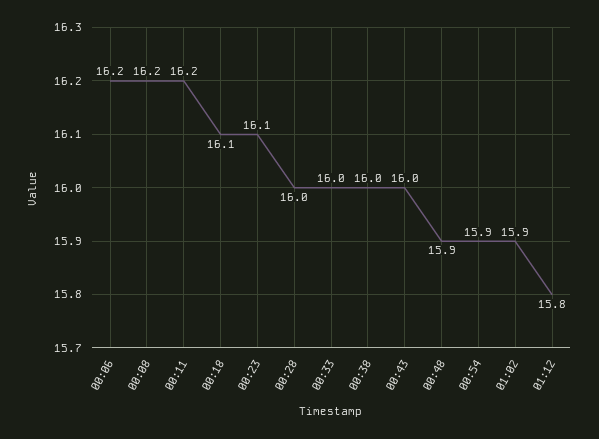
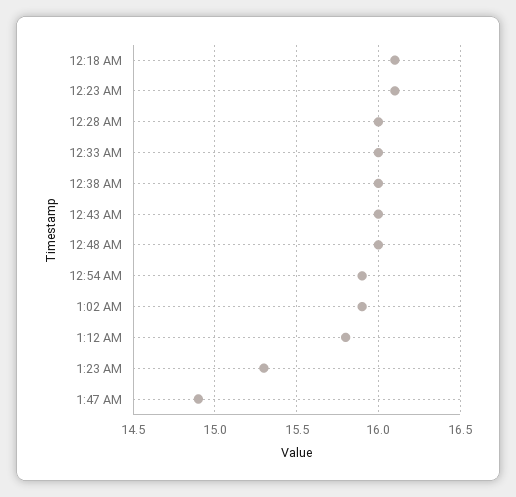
00:06: 16.2 -> none
00:08: 16.2 -> none
00:11: 16.2 -> none
00:48: 15.9 -> 16
1:23 AM: none -> 15.3
1:47 AM: none -> 14.9

